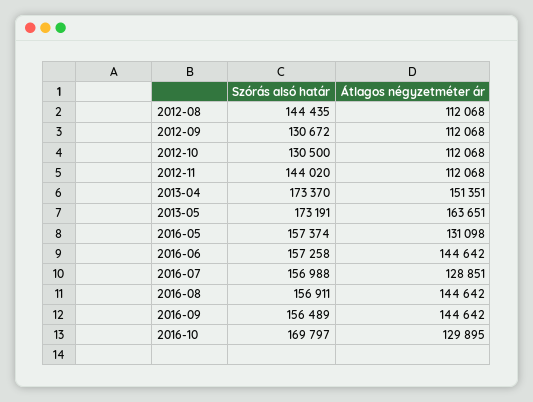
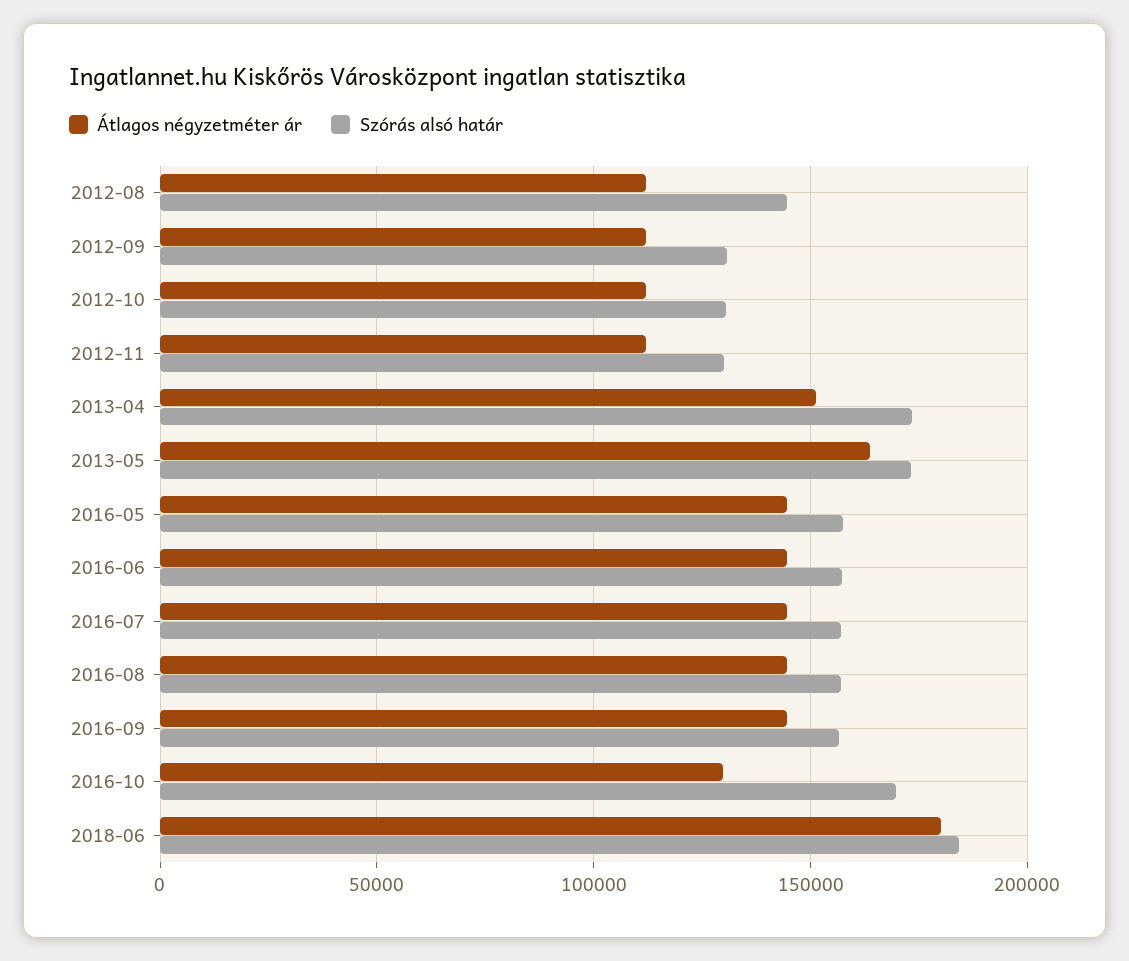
Szórás alsó határ, 2012-11: 144020 -> 130000
Átlagos négyzetméter ár, 2016-05: 131098 -> 145000
Átlagos négyzetméter ár, 2016-07: 128851 -> 145000
Átlagos négyzetméter ár, 2018-06: none -> 180000
Szórás alsó határ, 2018-06: none -> 185000

